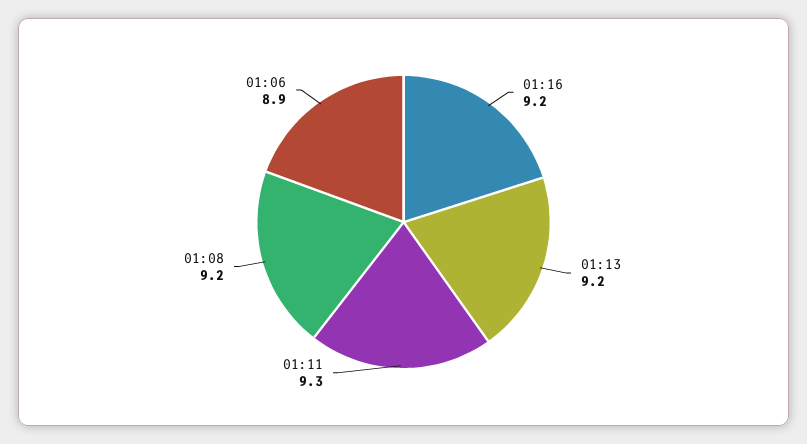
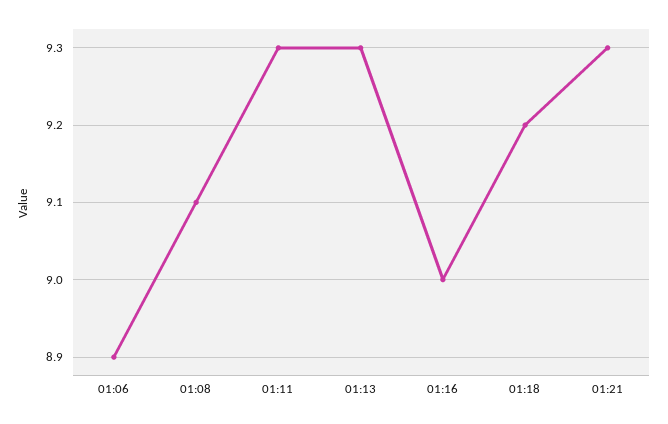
01:16: 9.2 -> 9
01:13: 9.2 -> 9.3
01:08: 9.2 -> 9.1
01:18: none -> 9.2
01:21: none -> 9.3

